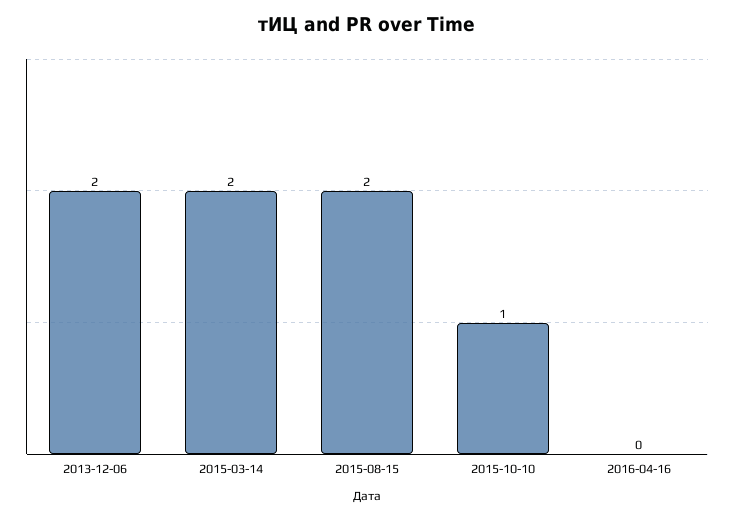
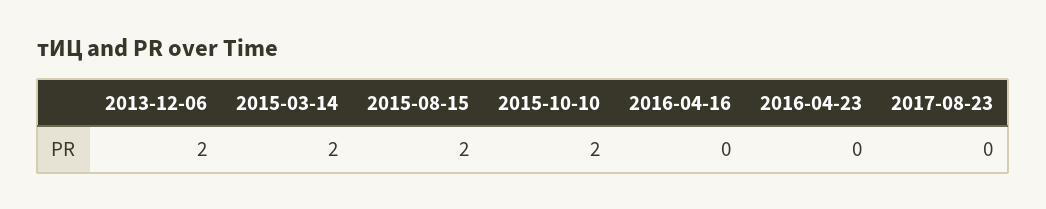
2015-10-10: 1 -> 2
2016-04-23: none -> 0
2017-08-23: none -> 0

